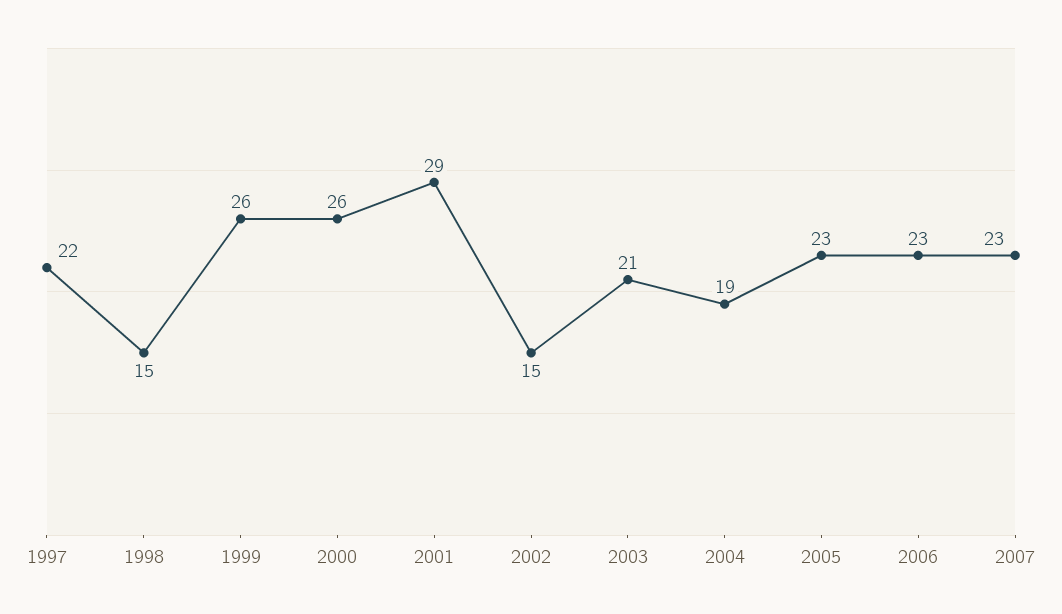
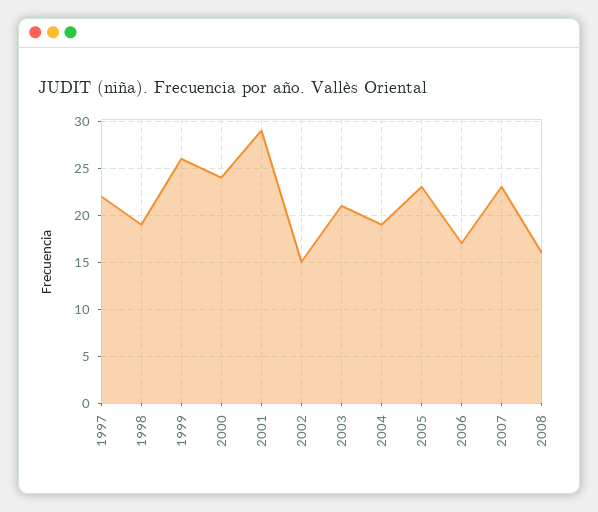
1998: 15 -> 19
2000: 26 -> 24
2006: 23 -> 17
2008: none -> 16

